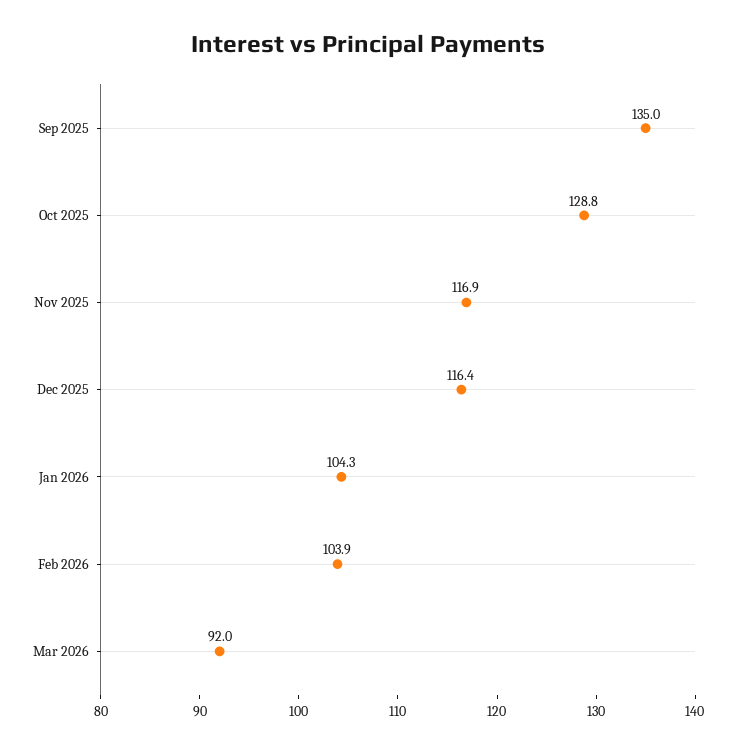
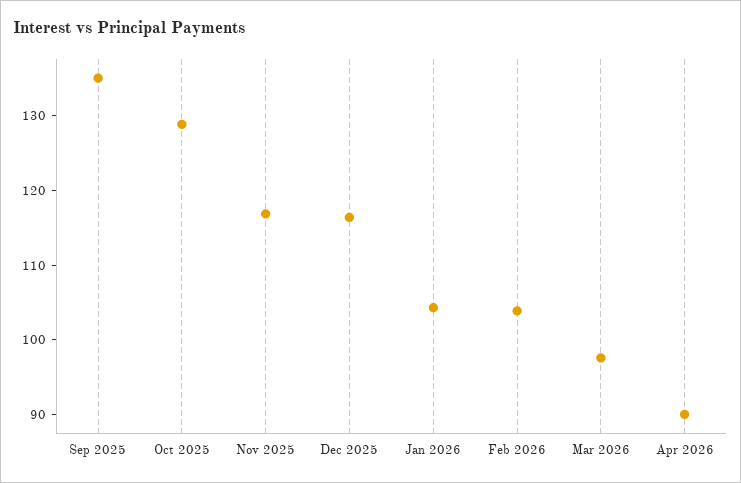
Mar 2026: 92 -> 98
Apr 2026: none -> 90

